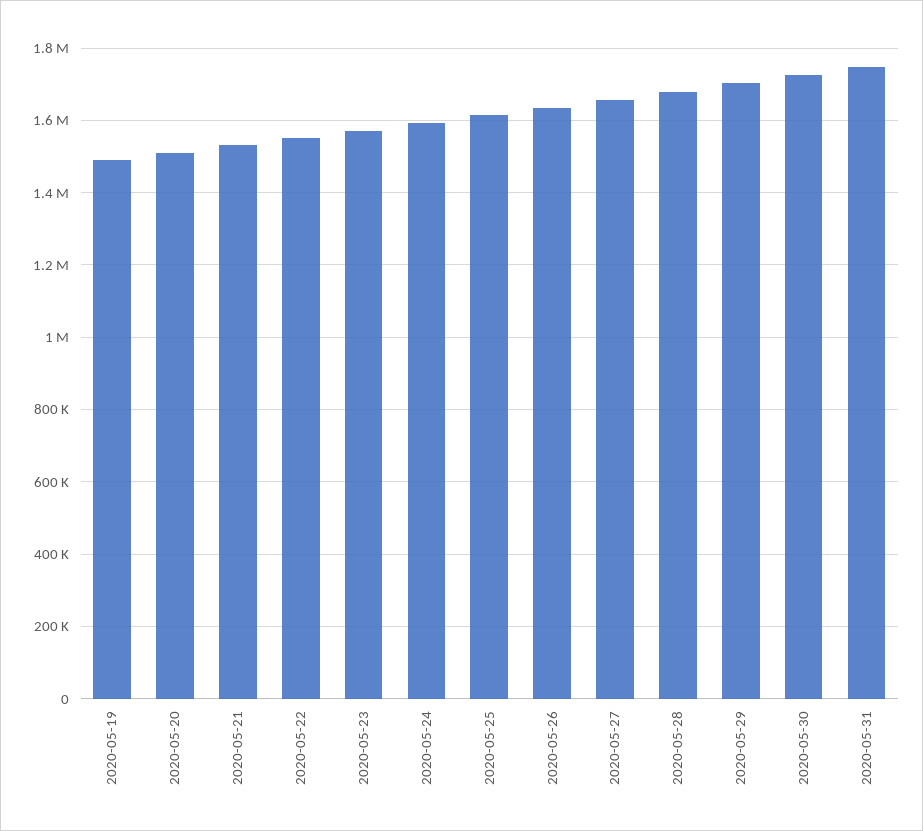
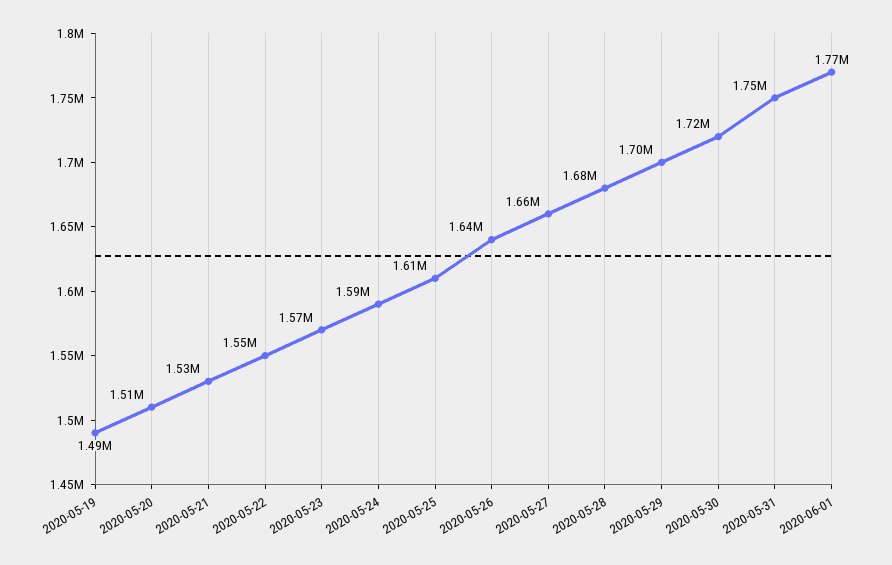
2020-06-01: none -> 1770000

